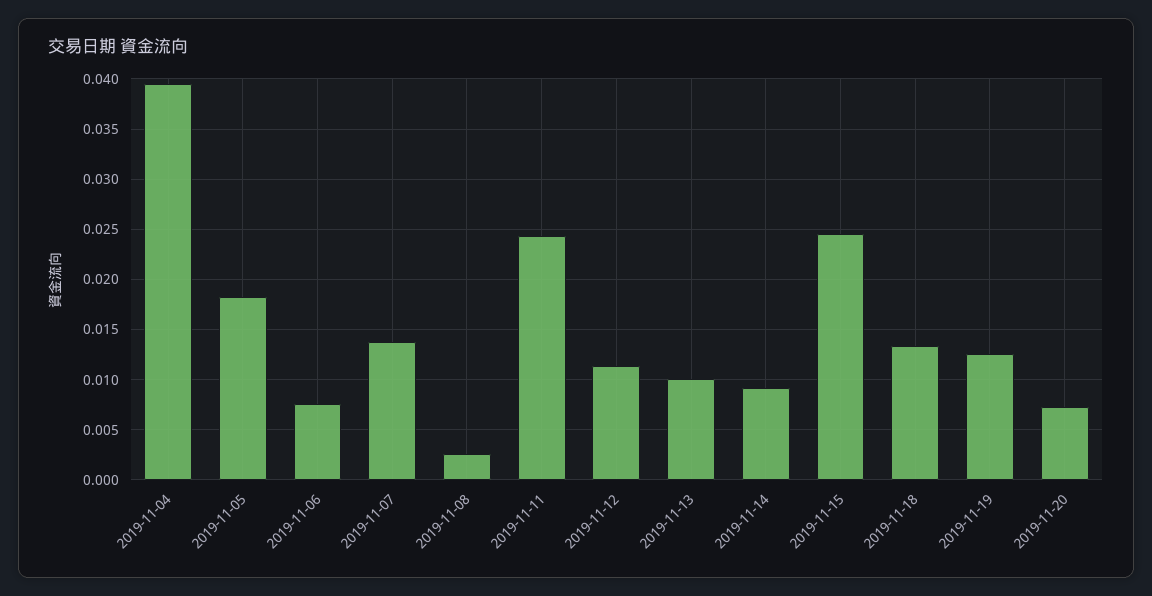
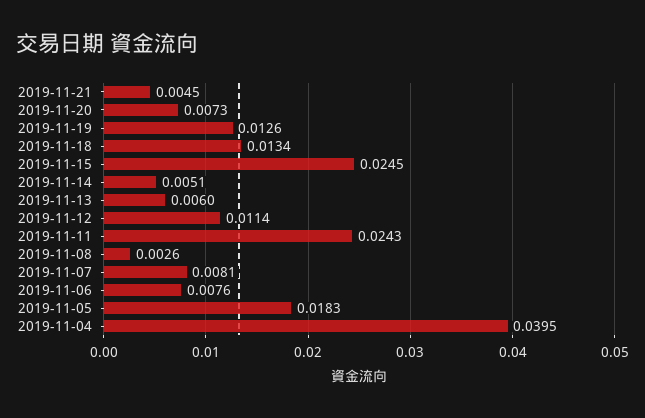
2019-11-07: 0.014 -> 0.0081
2019-11-13: 0.01 -> 0.006
2019-11-14: 0.009 -> 0.0051
2019-11-21: none -> 0.0045

